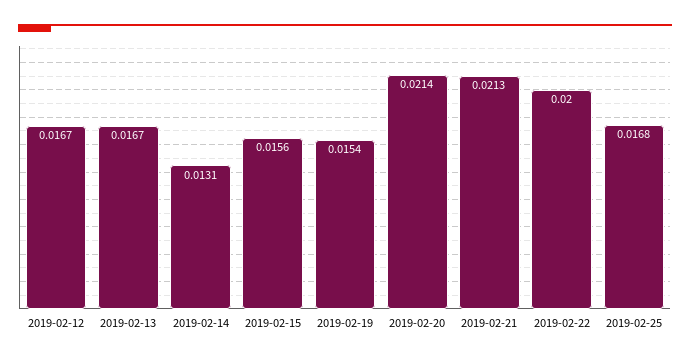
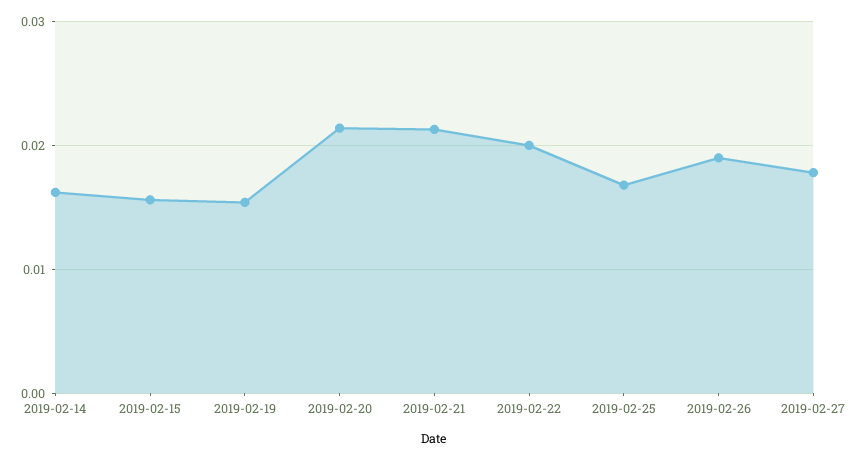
2019-02-12: 0.0167 -> none
2019-02-13: 0.0167 -> none
2019-02-14: 0.0131 -> 0.016
2019-02-26: none -> 0.019
2019-02-27: none -> 0.018

